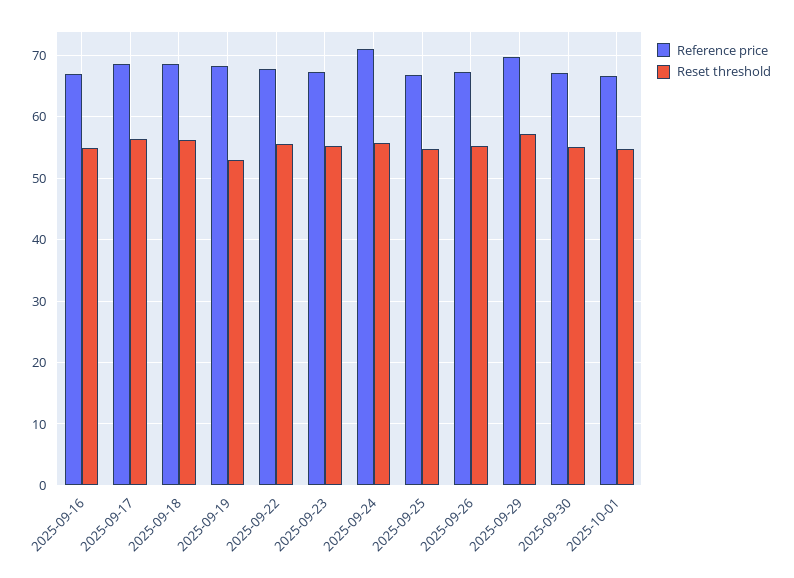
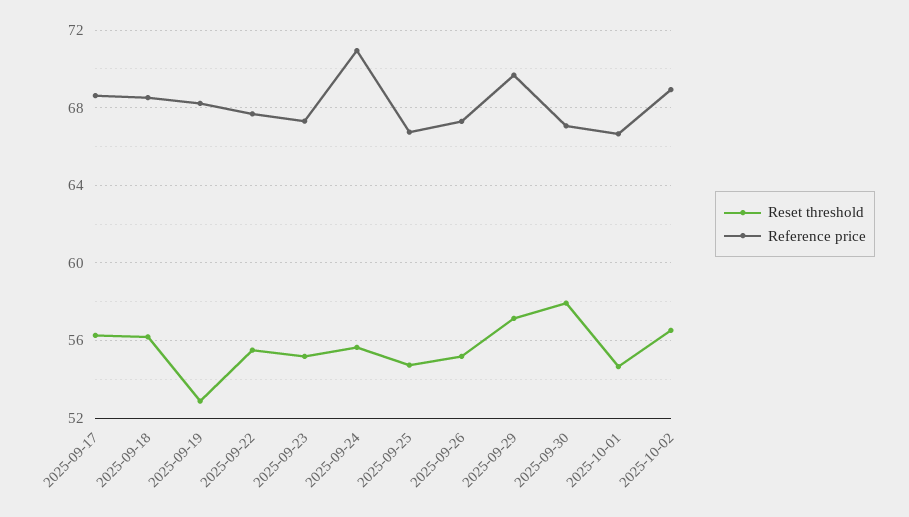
Reference price, 2025-09-16: 67 -> none
Reset threshold, 2025-09-16: 55 -> none
Reset threshold, 2025-09-30: 55 -> 58
Reset threshold, 2025-10-02: none -> 56.5
Reference price, 2025-10-02: none -> 69

